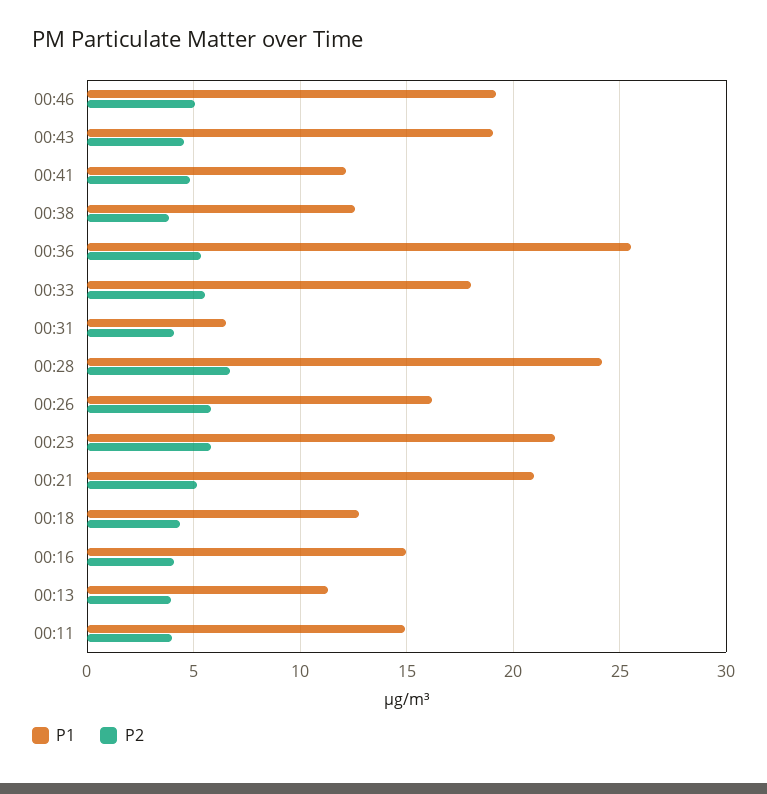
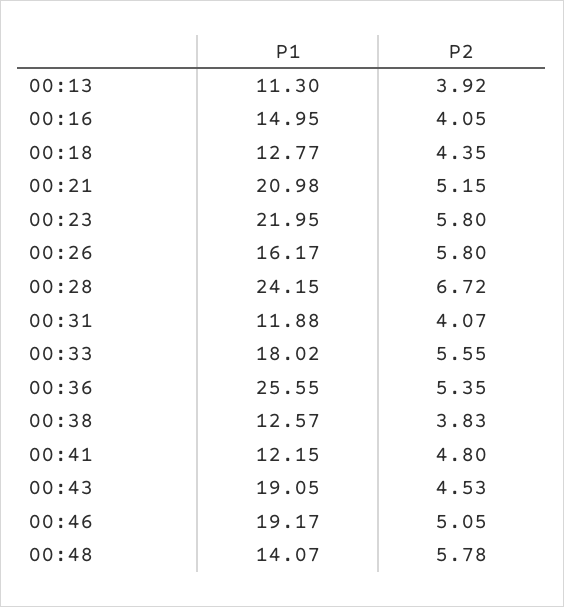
P1, 00:31: 6.5 -> 11.88
P1, 00:11: 15 -> none
P2, 00:11: 4 -> none
P1, 00:48: none -> 14.07
P2, 00:48: none -> 5.78

